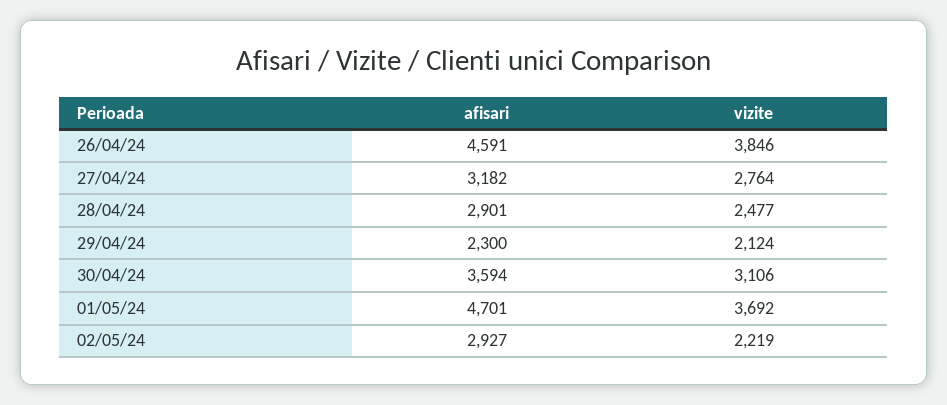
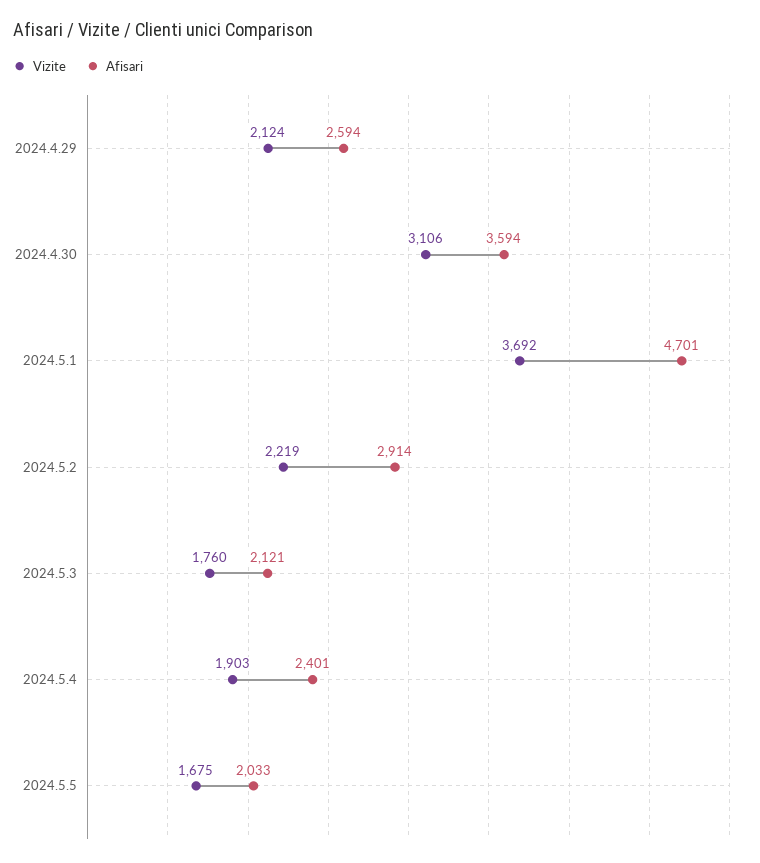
afisari, 26/04/24: 4591 -> none
vizite, 26/04/24: 3846 -> none
afisari, 27/04/24: 3182 -> none
vizite, 27/04/24: 2764 -> none
afisari, 28/04/24: 2901 -> none
vizite, 28/04/24: 2477 -> none
afisari, 29/04/24: 2300 -> 2594
afisari, 02/05/24: 2927 -> 2914
vizite, 2024.5.3: none -> 1760
afisari, 2024.5.3: none -> 2121
vizite, 2024.5.4: none -> 1903
afisari, 2024.5.4: none -> 2401
vizite, 2024.5.5: none -> 1675
afisari, 2024.5.5: none -> 2033

